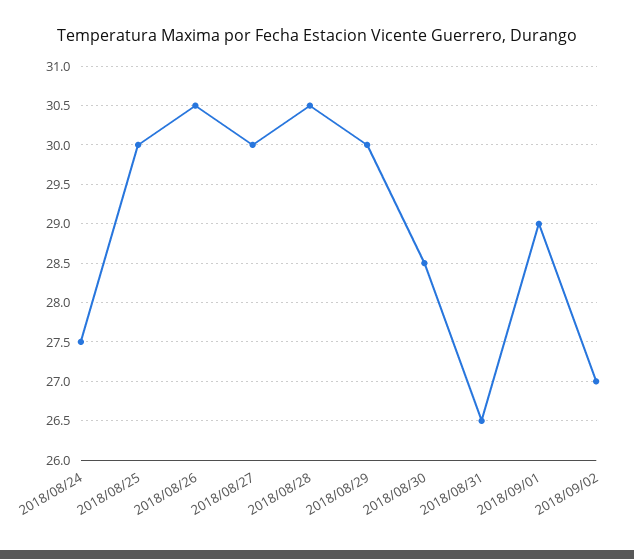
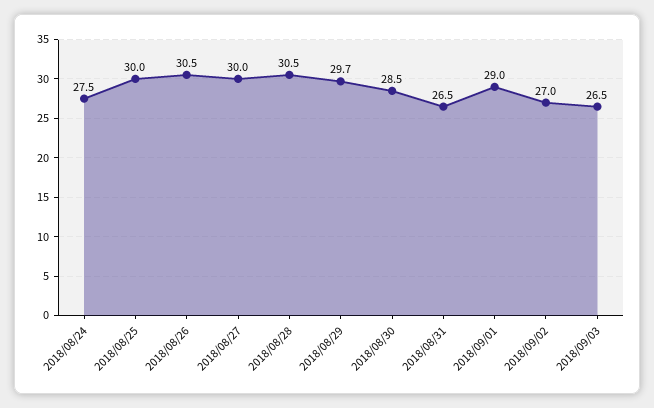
2018/08/29: 30 -> 29.7
2018/09/03: none -> 26.5

